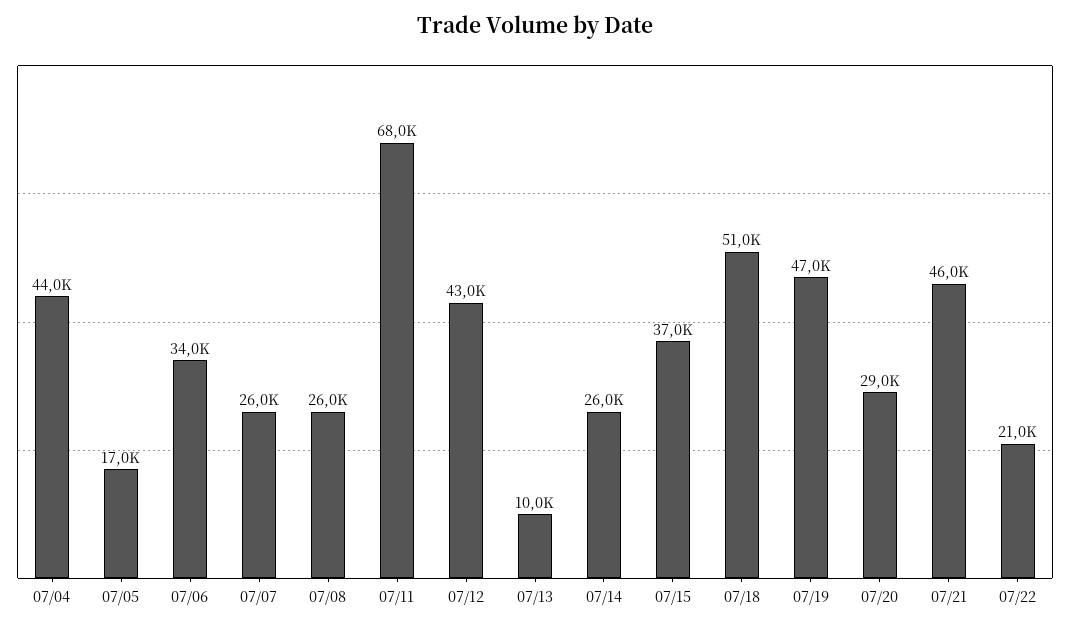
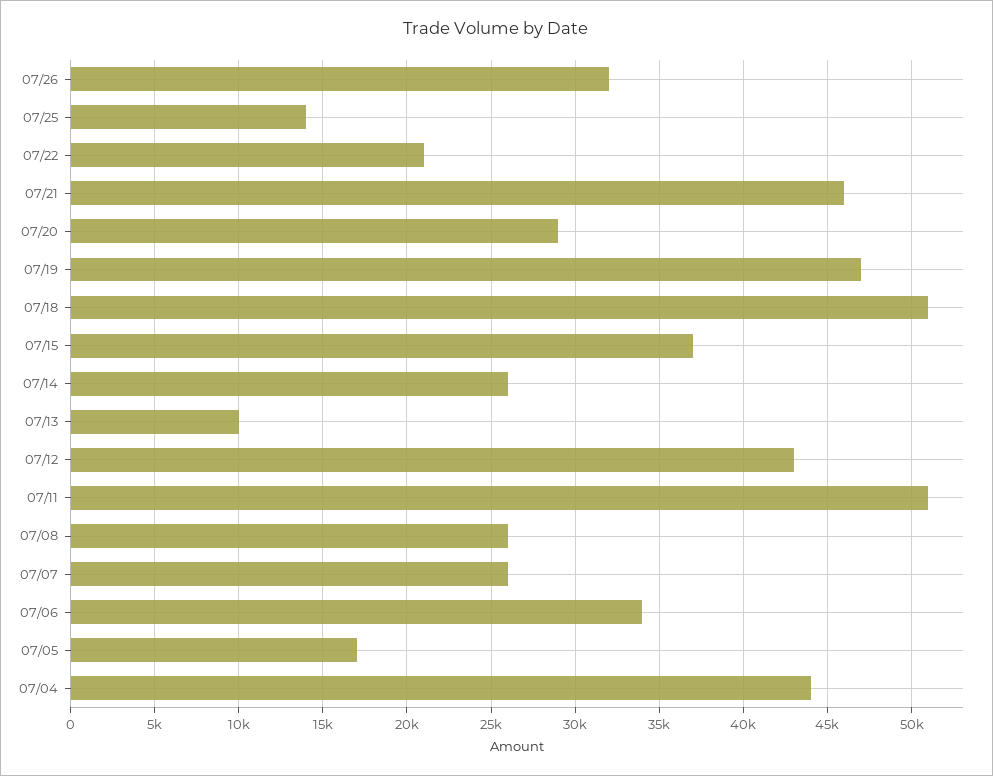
07/11: 68000 -> 51000
07/26: none -> 32000
07/25: none -> 14000

